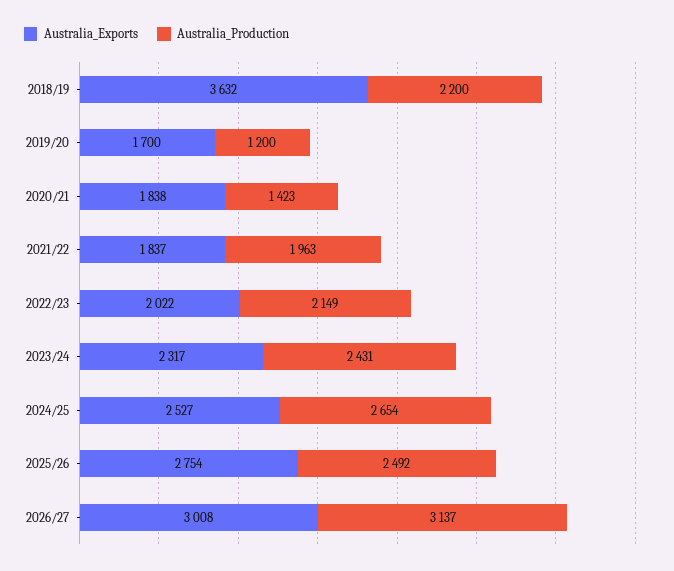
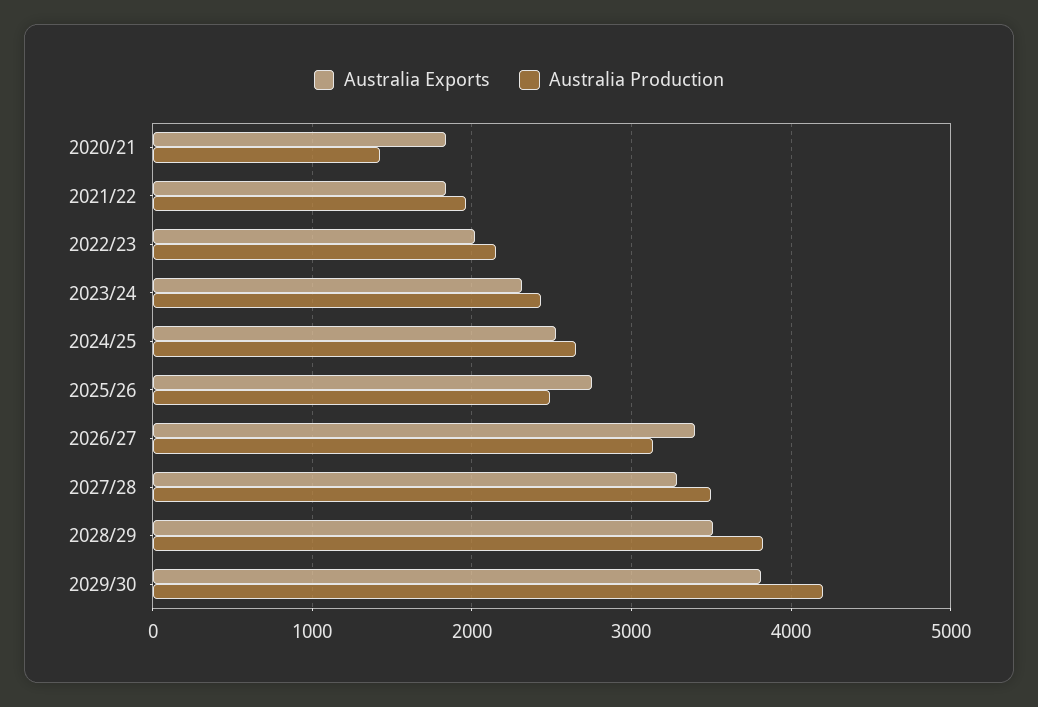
Australia_Exports, 2018/19: 3632 -> none
Australia_Production, 2018/19: 2200 -> none
Australia_Exports, 2019/20: 1700 -> none
Australia_Production, 2019/20: 1200 -> none
Australia_Exports, 2026/27: 3008 -> 3400
Australia_Exports, 2027/28: none -> 3300
Australia_Production, 2027/28: none -> 3500
Australia_Exports, 2028/29: none -> 3500
Australia_Production, 2028/29: none -> 3800
Australia_Exports, 2029/30: none -> 3800
Australia_Production, 2029/30: none -> 4200

